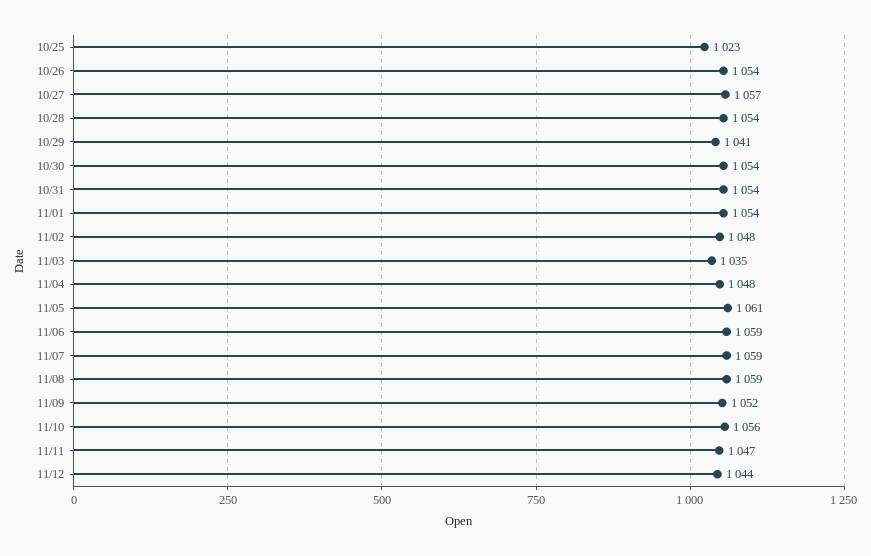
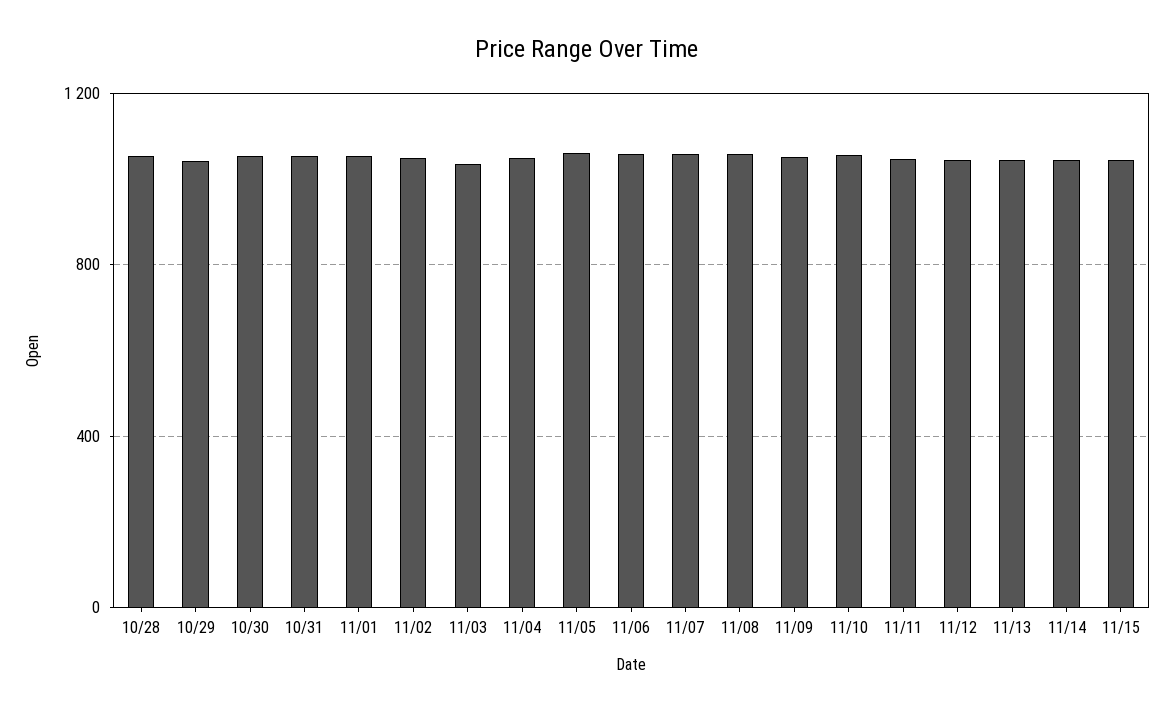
10/25: 1023 -> none
10/26: 1054 -> none
10/27: 1057 -> none
11/13: none -> 1050
11/14: none -> 1050
11/15: none -> 1050

